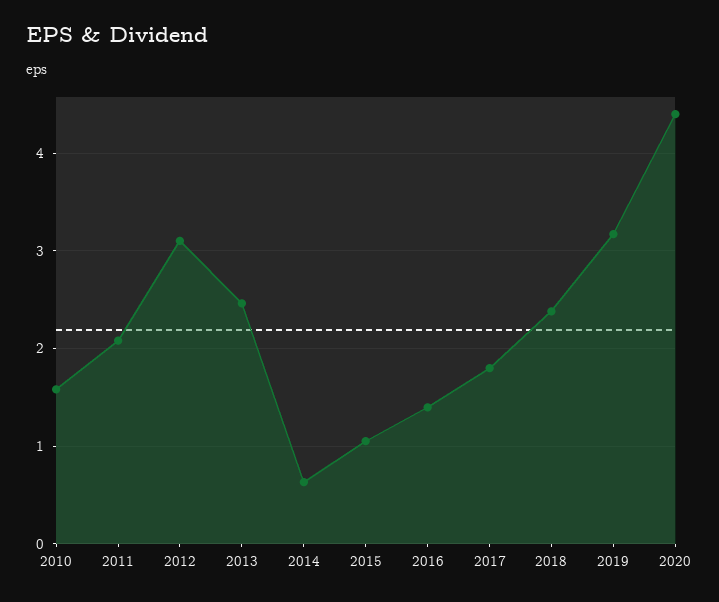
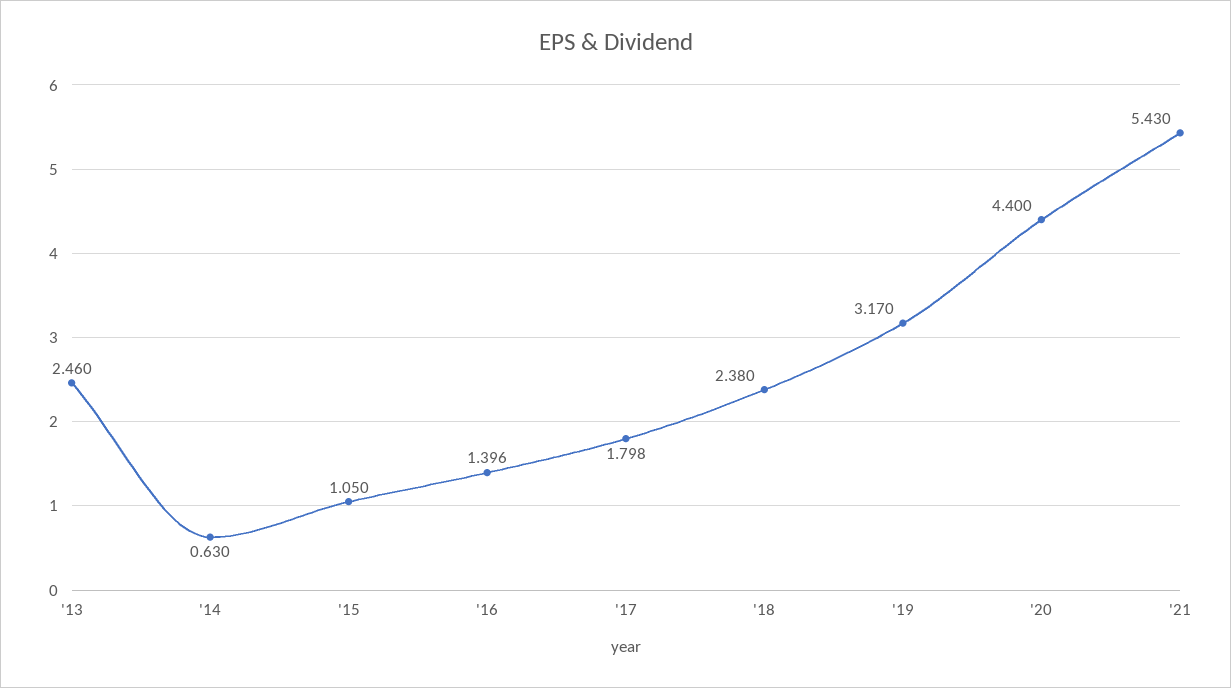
2010: 1.6 -> none
2011: 2.1 -> none
2012: 3.1 -> none
'21: none -> 5.43

